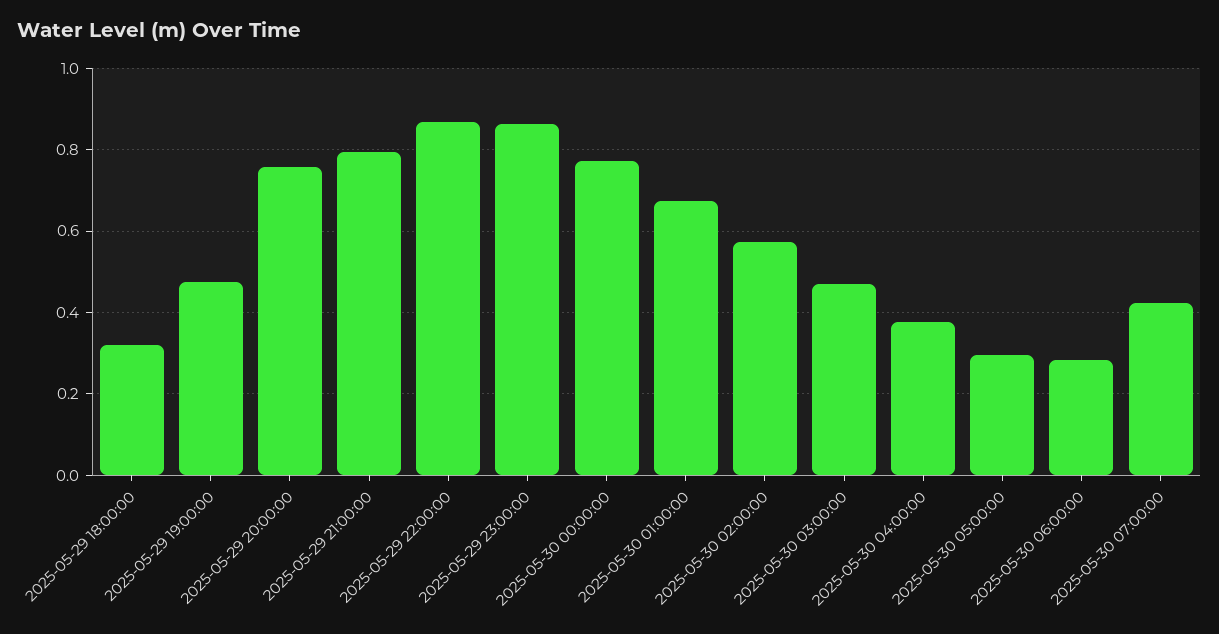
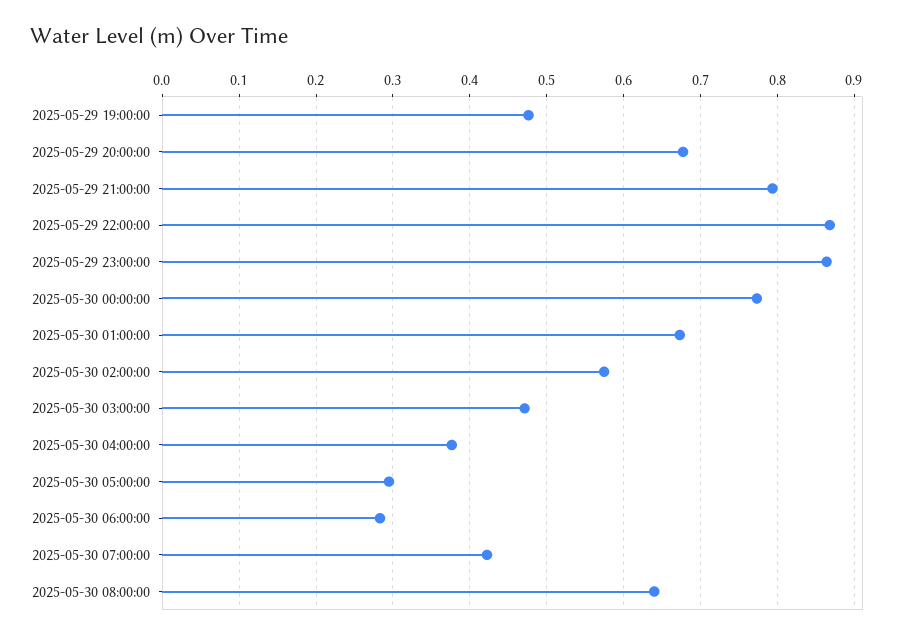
2025-05-29 18:00:00: 0.32 -> none
2025-05-29 20:00:00: 0.76 -> 0.68
2025-05-30 08:00:00: none -> 0.64

